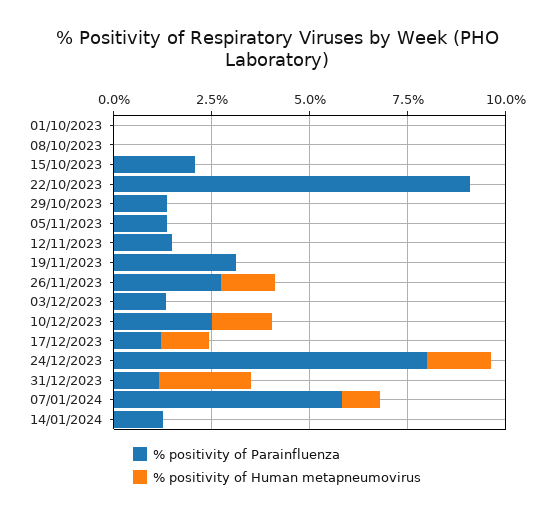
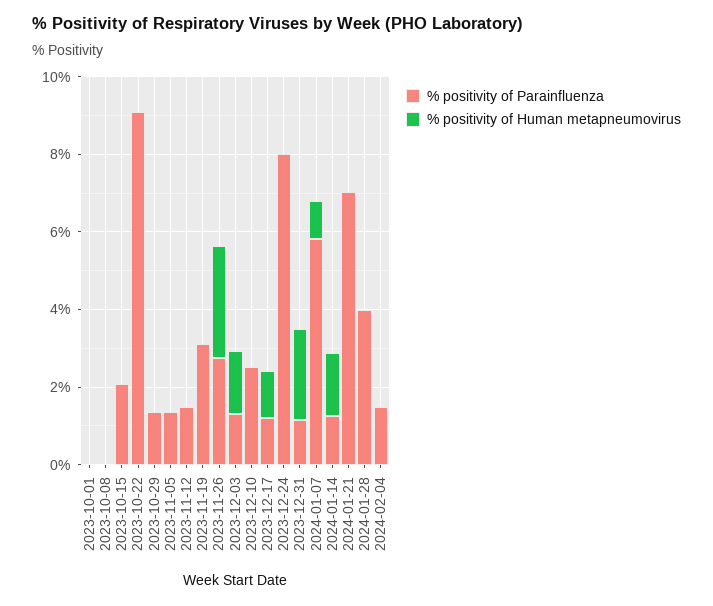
% positivity of Human metapneumovirus, 26/11/2023: 1.5 -> 3
% positivity of Human metapneumovirus, 03/12/2023: 0 -> 1.5
% positivity of Human metapneumovirus, 10/12/2023: 1.5 -> 0
% positivity of Human metapneumovirus, 24/12/2023: 1.5 -> 0
% positivity of Human metapneumovirus, 14/01/2024: 0 -> 1.5
% positivity of Parainfluenza, 2024-01-21: none -> 7
% positivity of Human metapneumovirus, 2024-01-21: none -> 0
% positivity of Parainfluenza, 2024-01-28: none -> 4
% positivity of Human metapneumovirus, 2024-01-28: none -> 0
% positivity of Parainfluenza, 2024-02-04: none -> 1.5
% positivity of Human metapneumovirus, 2024-02-04: none -> 0

